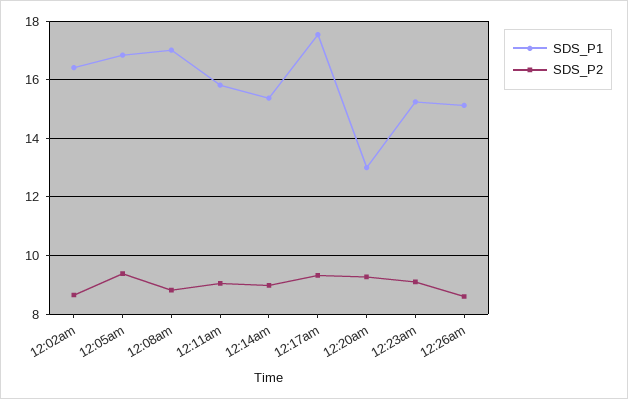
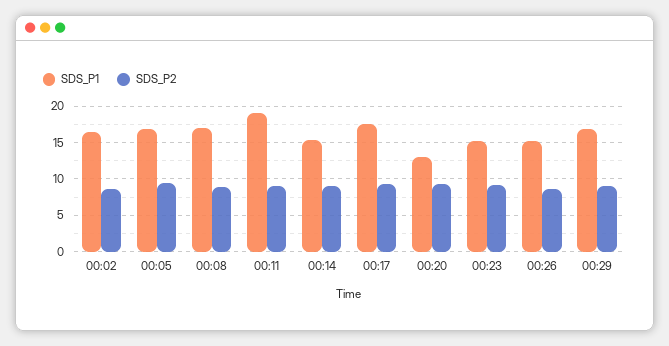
SDS_P1, 12:11am: 15.75 -> 19
SDS_P1, 00:29: none -> 17
SDS_P2, 00:29: none -> 9

